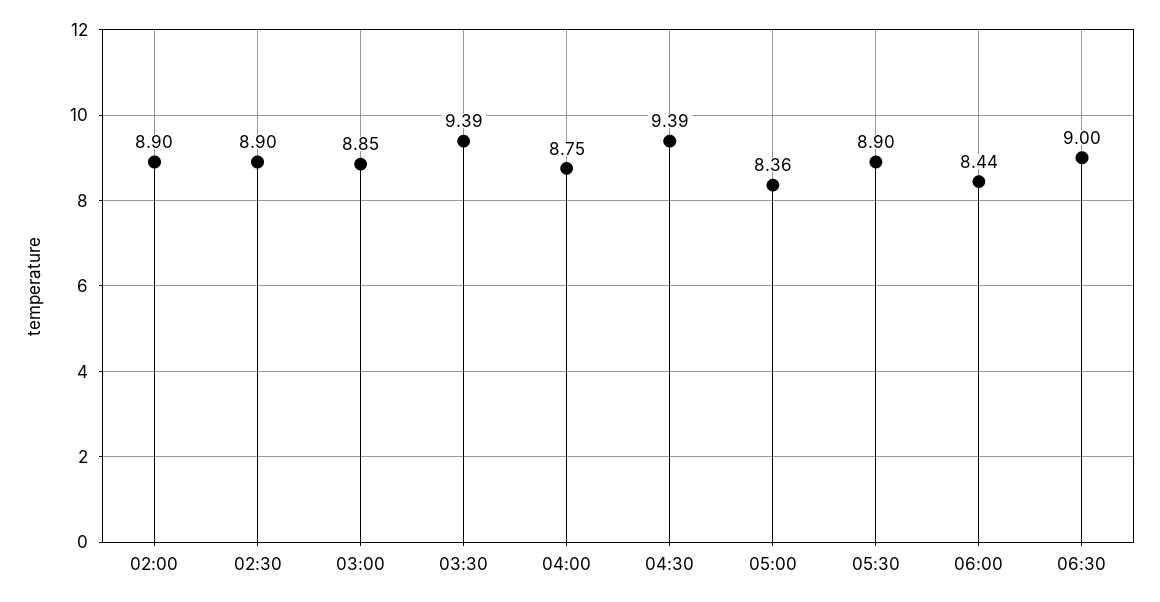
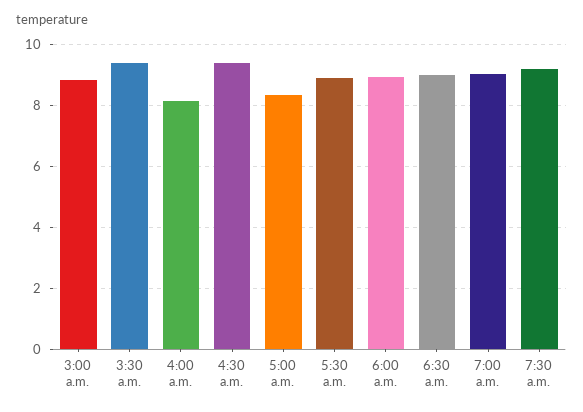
02:00: 8.9 -> none
02:30: 8.9 -> none
04:00: 8.75 -> 8.2
06:00: 8.44 -> 9
7:00 a.m.: none -> 9
7:30 a.m.: none -> 9.2

